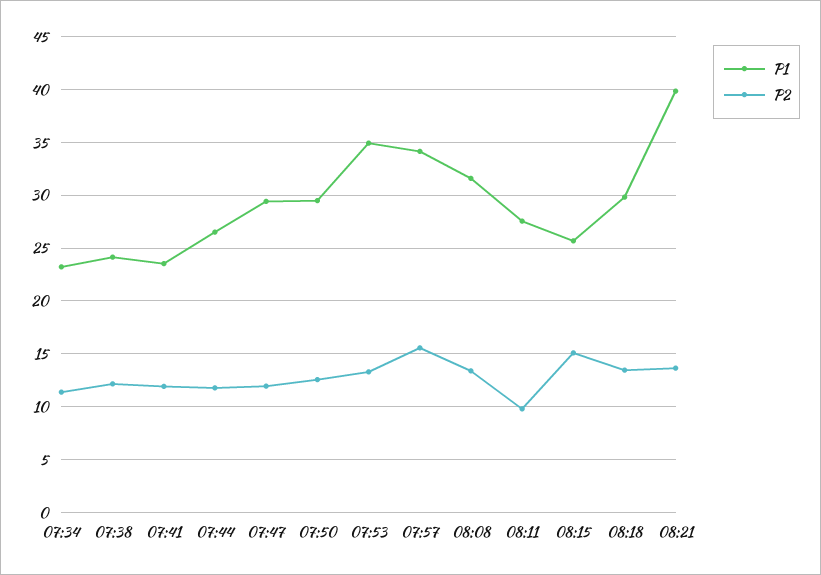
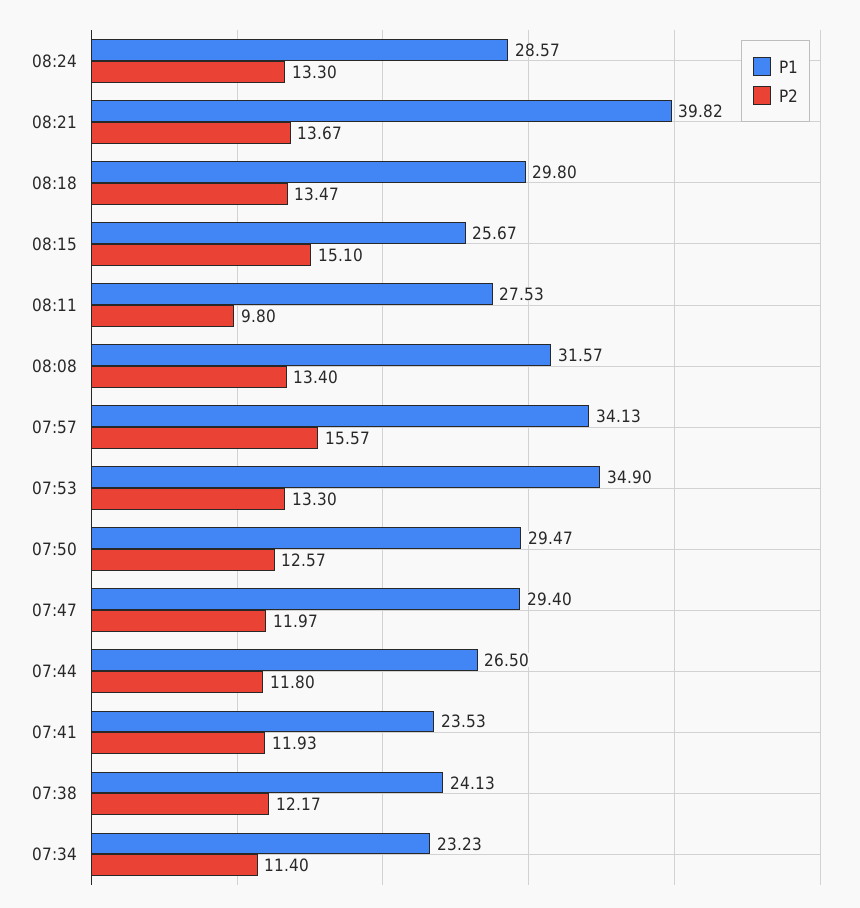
P1, 08:24: none -> 28.57
P2, 08:24: none -> 13.3

